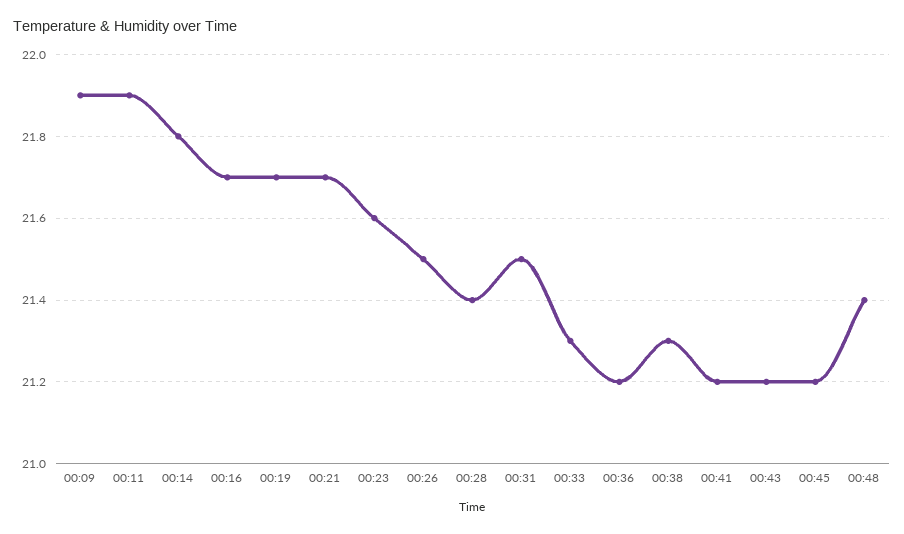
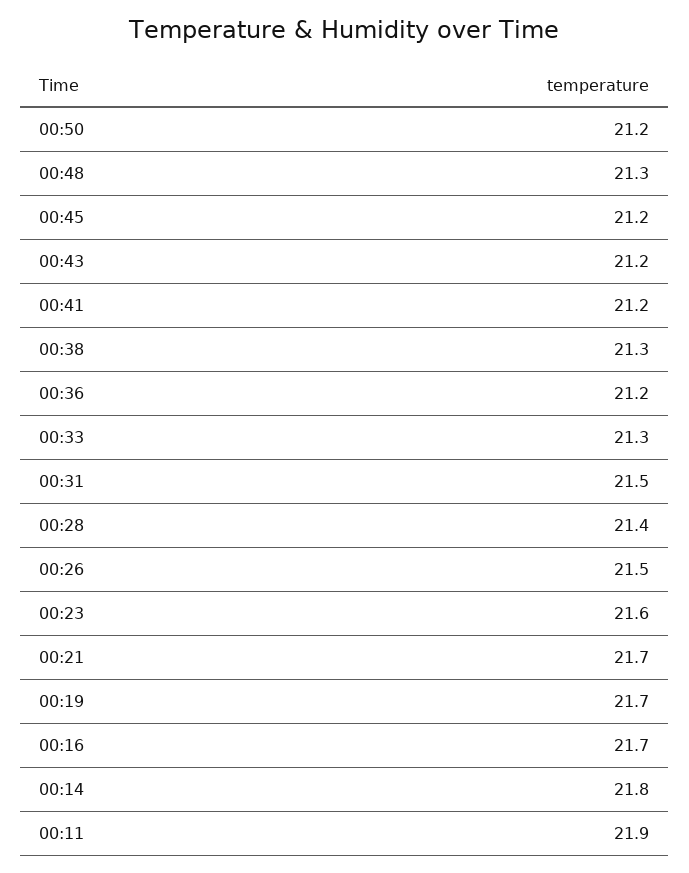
00:09: 21.9 -> none
00:48: 21.4 -> 21.3
00:50: none -> 21.2

